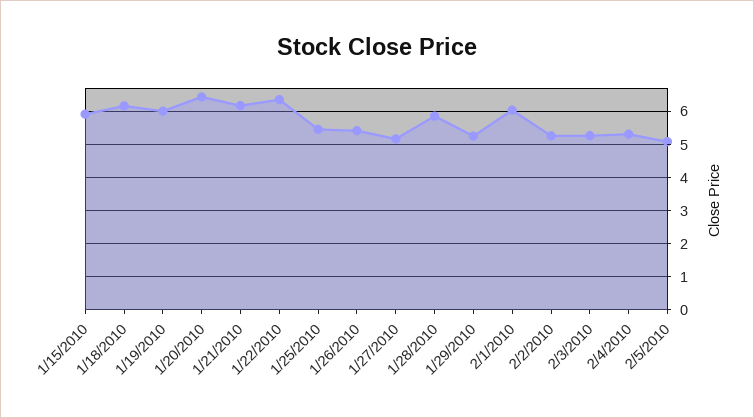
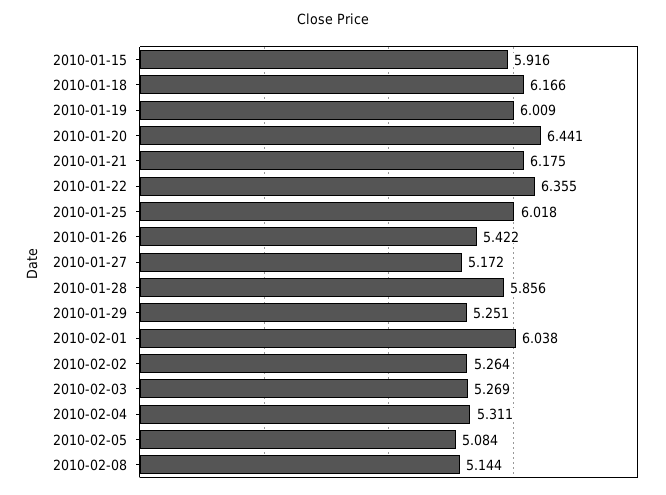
1/25/2010: 5.4 -> 6.018
2010-02-08: none -> 5.144

